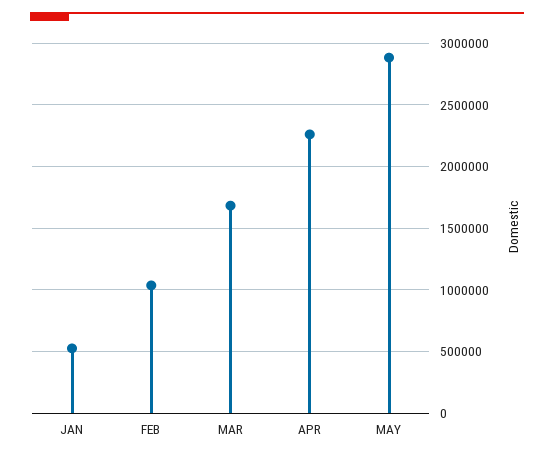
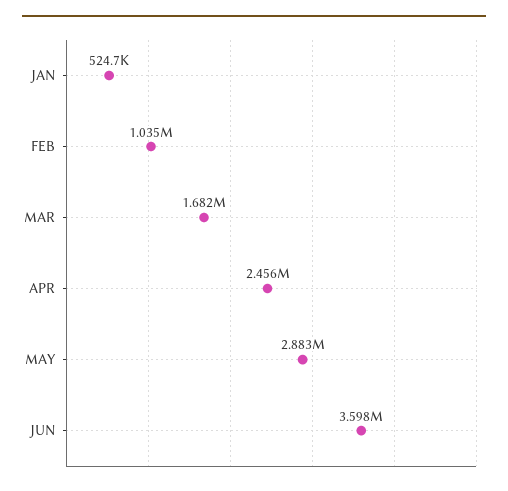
APR: 2250000 -> 2456000
JUN: none -> 3598000

